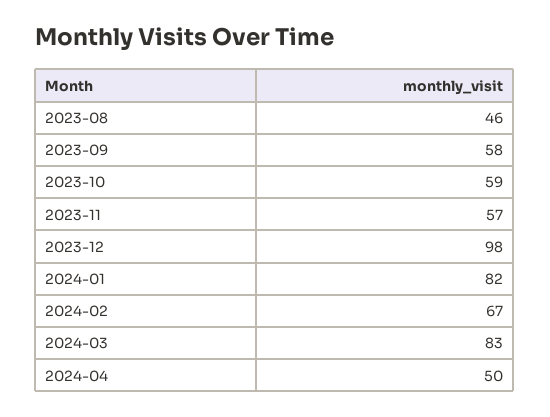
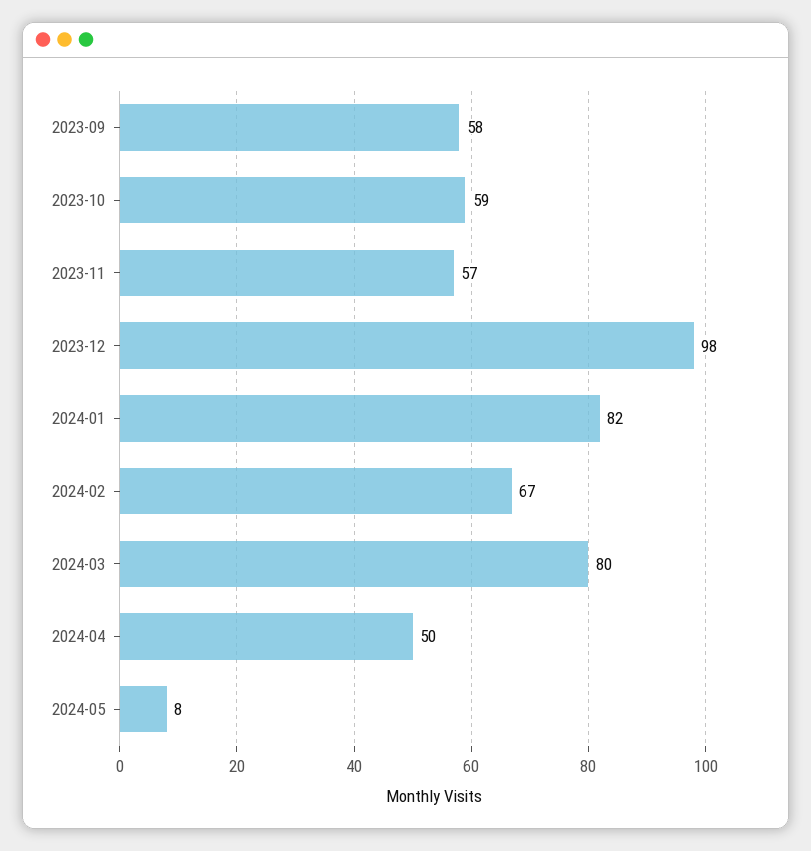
2023-08: 46 -> none
2024-03: 83 -> 80
2024-05: none -> 8

